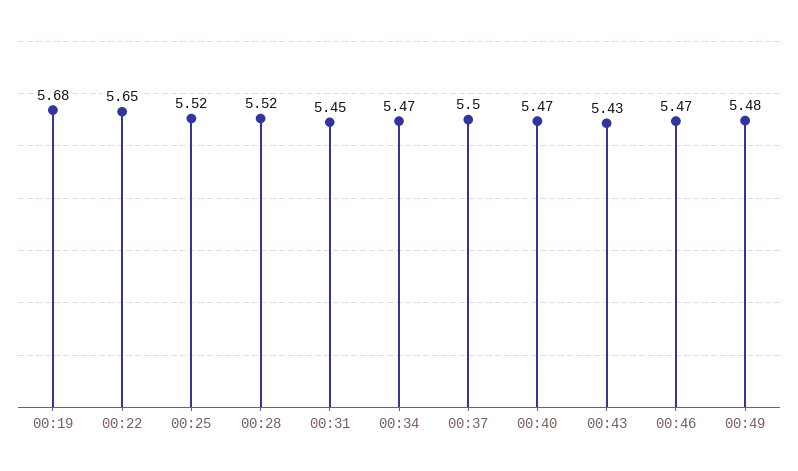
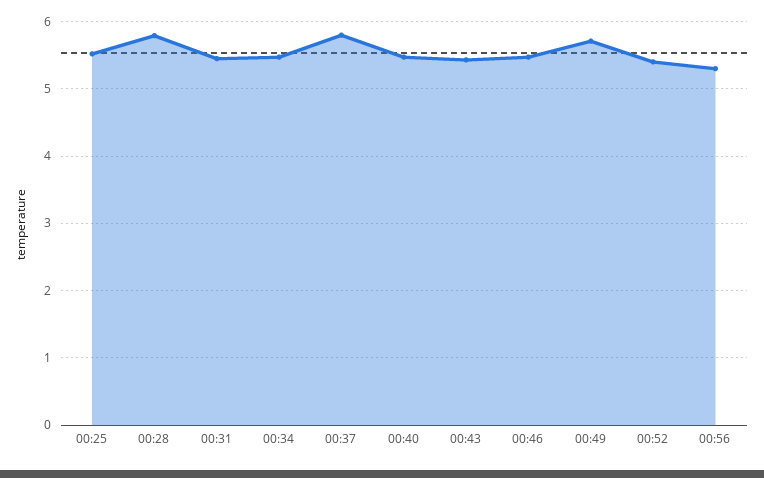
00:19: 5.68 -> none
00:22: 5.65 -> none
00:28: 5.52 -> 5.8
00:37: 5.5 -> 5.8
00:49: 5.48 -> 5.7
00:52: none -> 5.4
00:56: none -> 5.3

